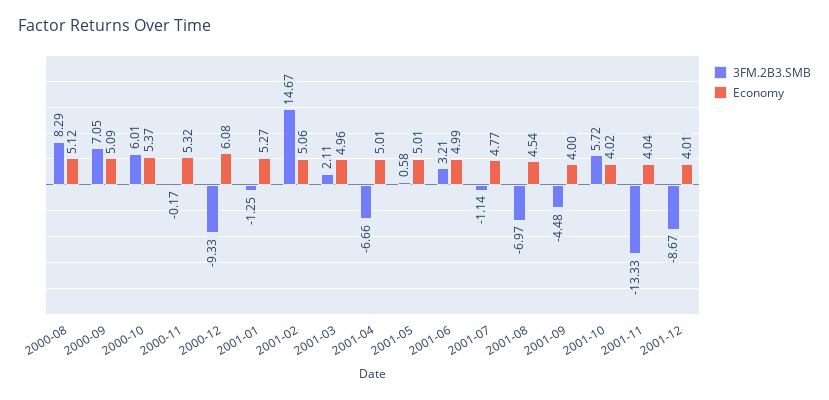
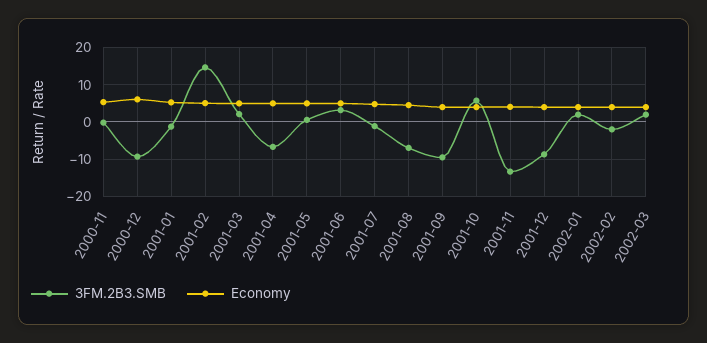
3FM.2B3.SMB, 2000-08: 8.29 -> none
Economy, 2000-08: 5.12 -> none
3FM.2B3.SMB, 2000-09: 7.05 -> none
Economy, 2000-09: 5.09 -> none
3FM.2B3.SMB, 2000-10: 6.01 -> none
Economy, 2000-10: 5.37 -> none
3FM.2B3.SMB, 2001-09: -4.48 -> -10
3FM.2B3.SMB, 2002-01: none -> 2
Economy, 2002-01: none -> 4
3FM.2B3.SMB, 2002-02: none -> -2
Economy, 2002-02: none -> 4
3FM.2B3.SMB, 2002-03: none -> 2
Economy, 2002-03: none -> 4

